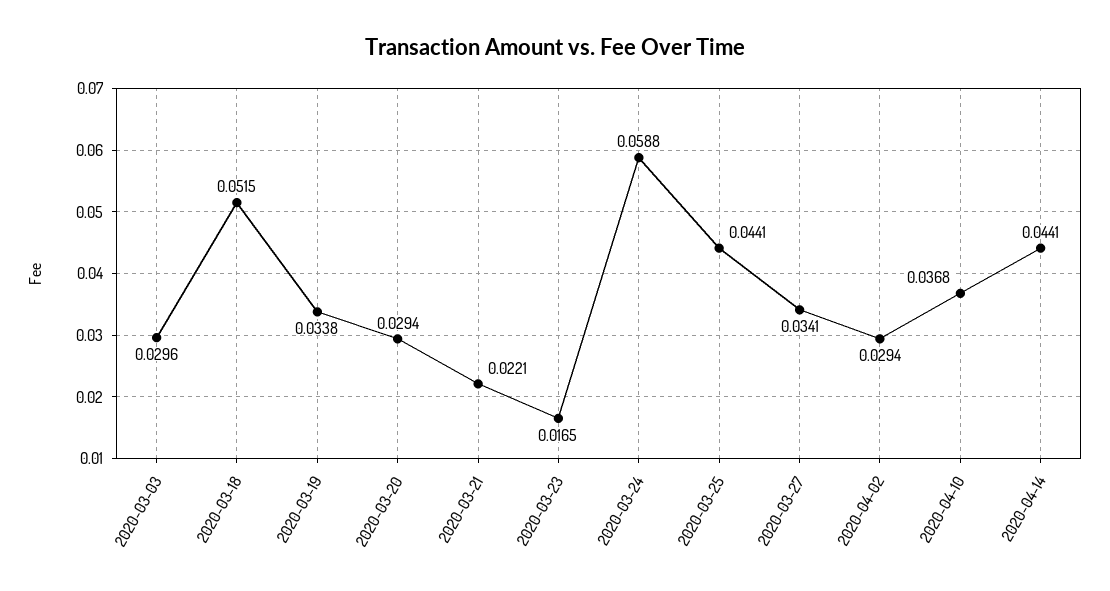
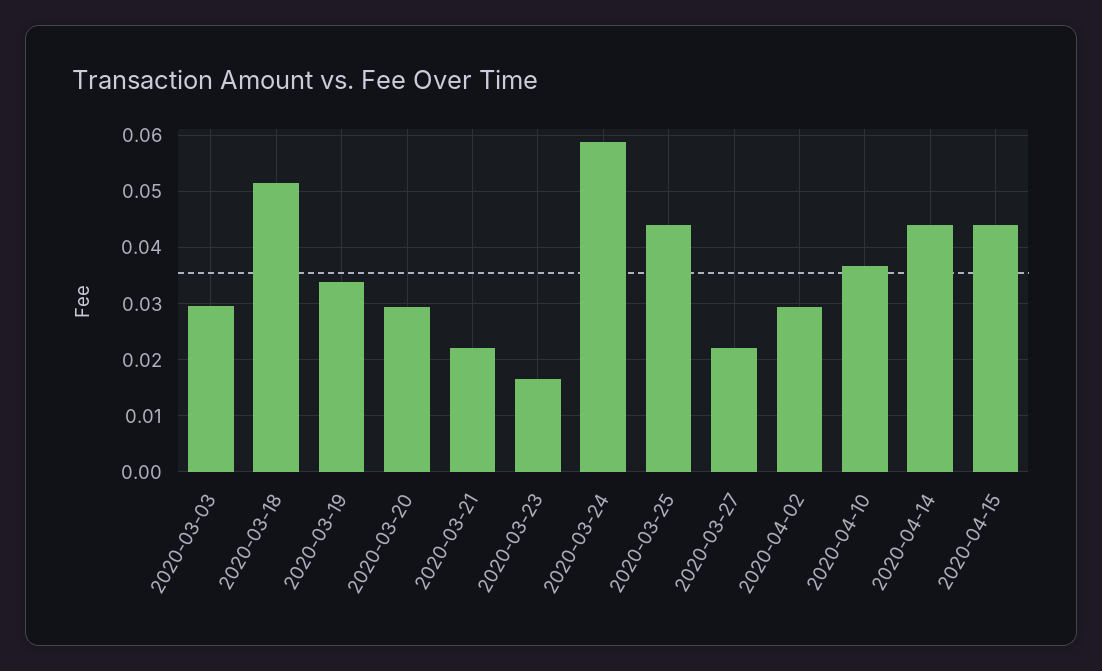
2020-03-27: 0.0341 -> 0.022
2020-04-15: none -> 0.044

